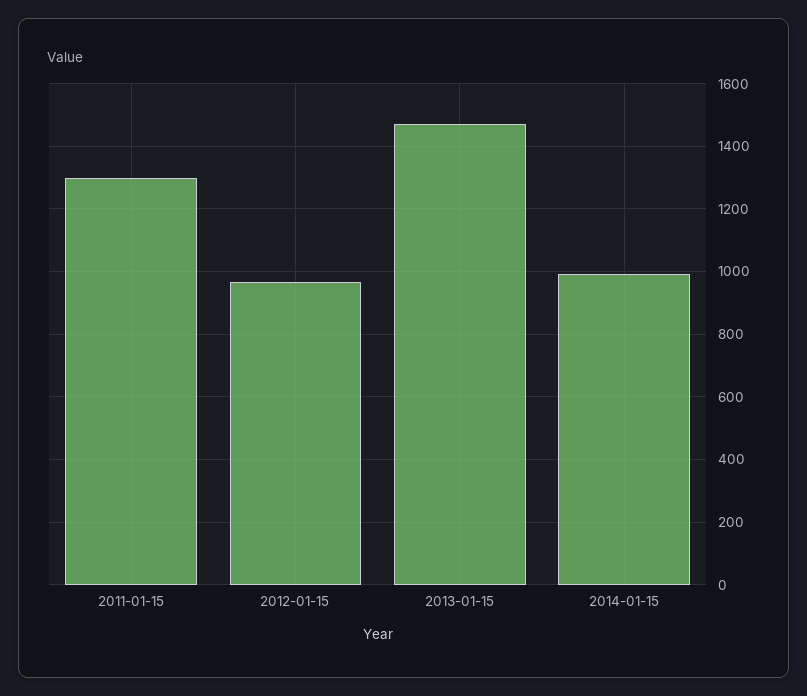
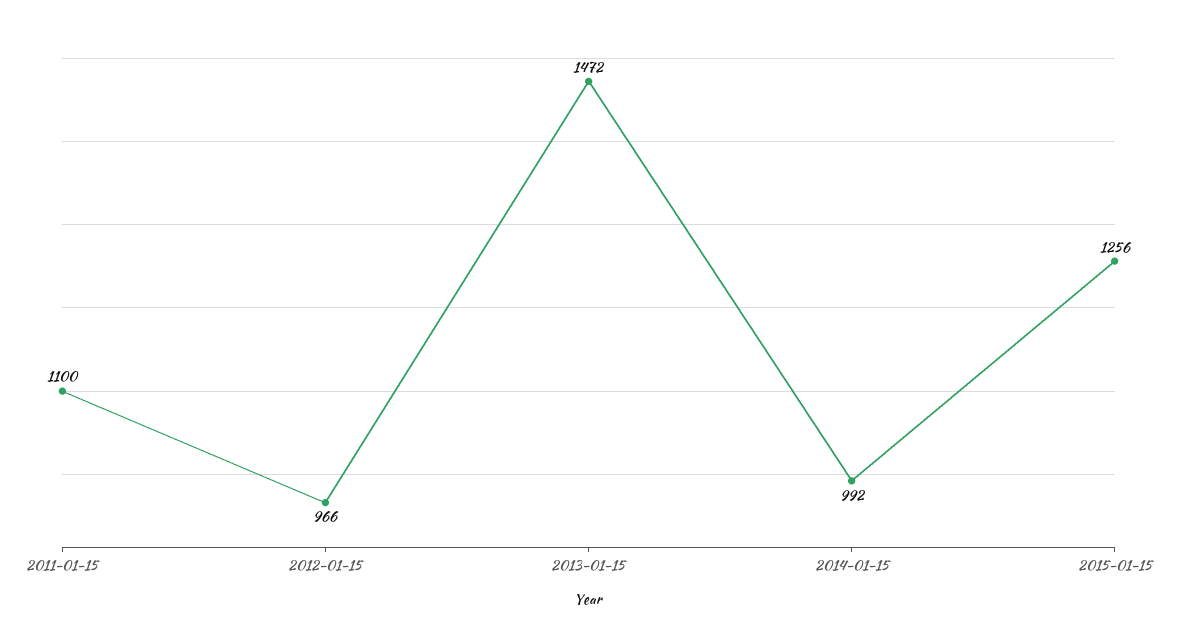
2011-01-15: 1300 -> 1100
2015-01-15: none -> 1256

